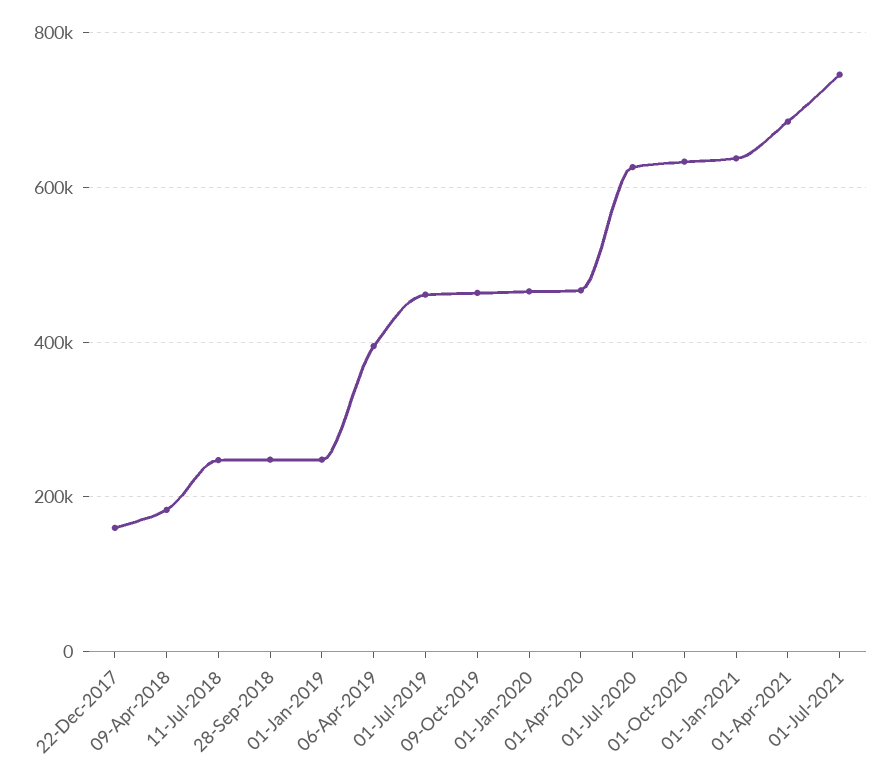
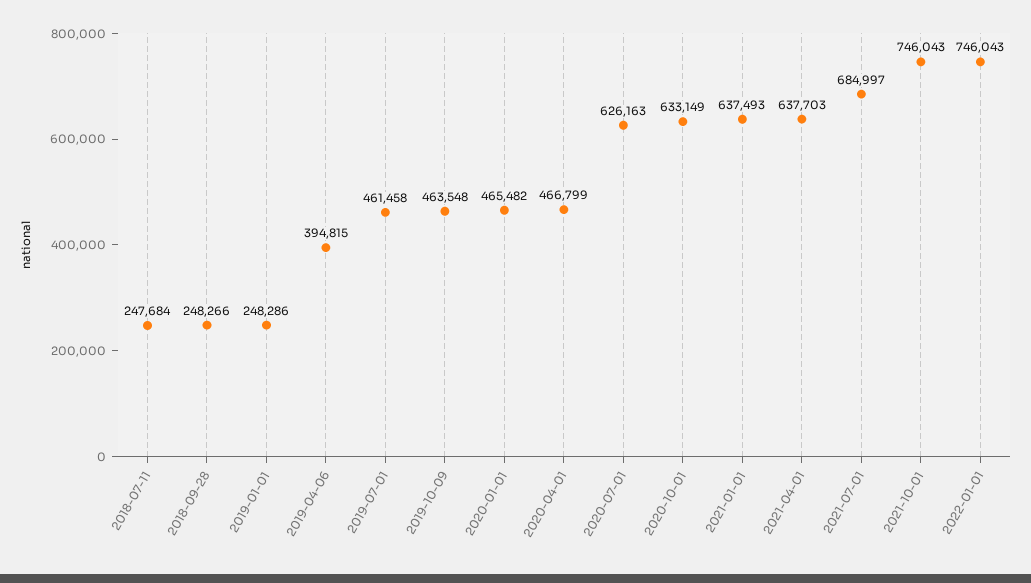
22-Dec-2017: 160000 -> none
09-Apr-2018: 180000 -> none
01-Apr-2021: 680000 -> 637703
01-Jul-2021: 740000 -> 684997
2021-10-01: none -> 746043
2022-01-01: none -> 746043

